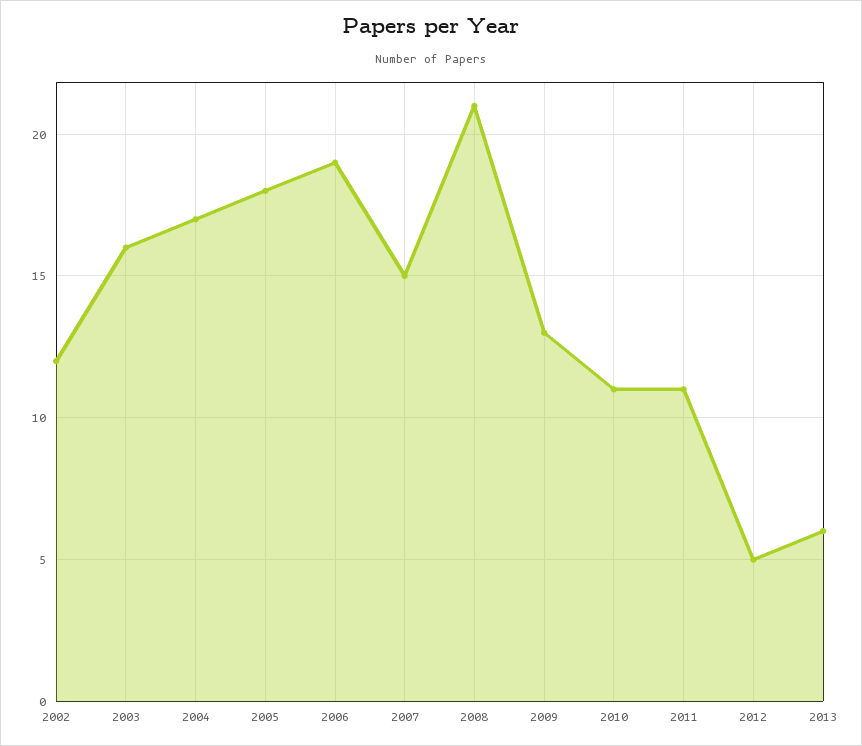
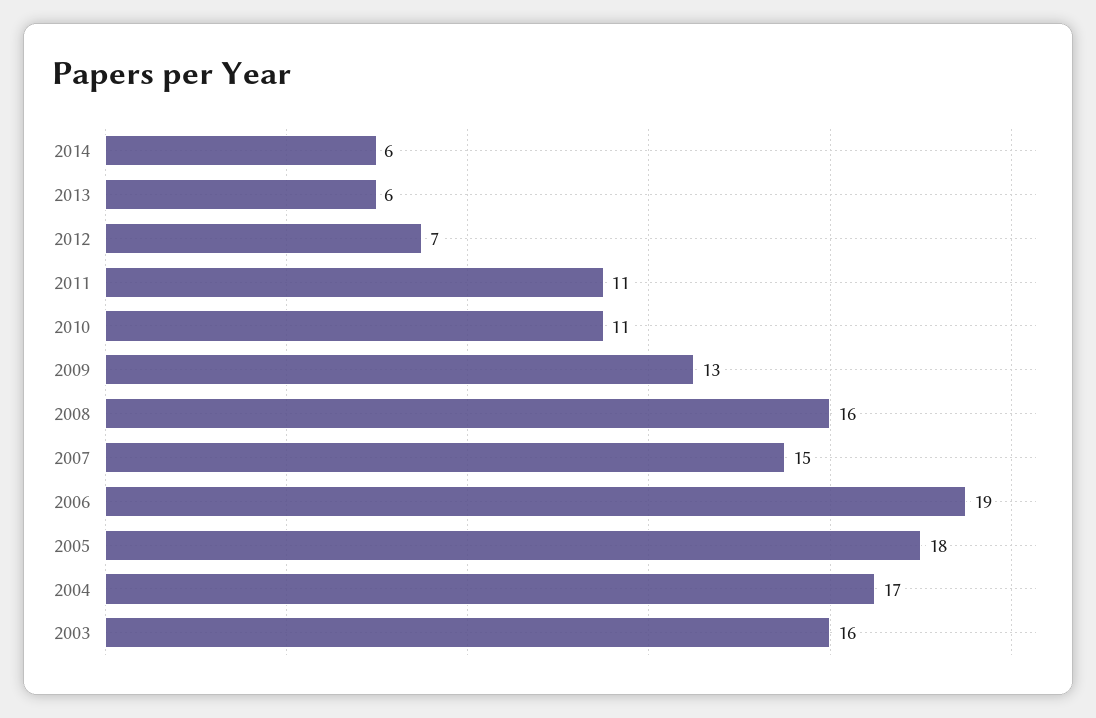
2002: 12 -> none
2008: 21 -> 16
2012: 5 -> 7
2014: none -> 6

